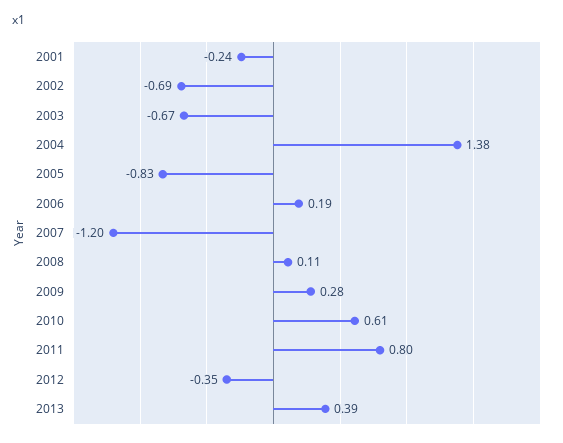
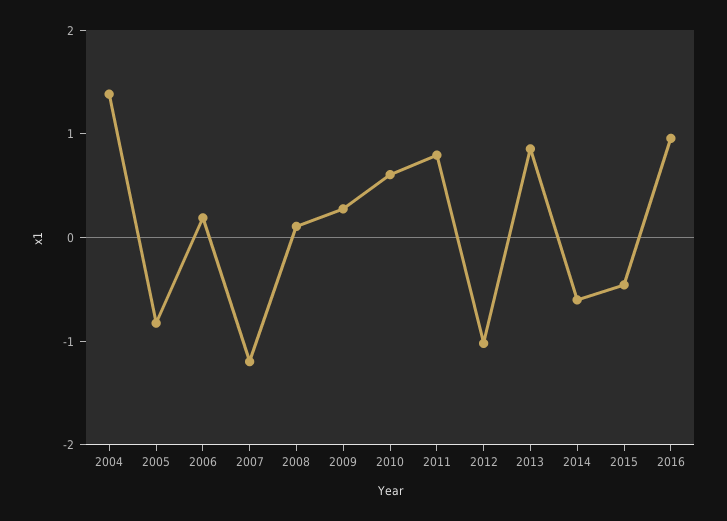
2001: -0.24 -> none
2002: -0.69 -> none
2003: -0.67 -> none
2012: -0.35 -> -1
2013: 0.39 -> 0.8
2014: none -> -0.6
2015: none -> -0.4
2016: none -> 1

